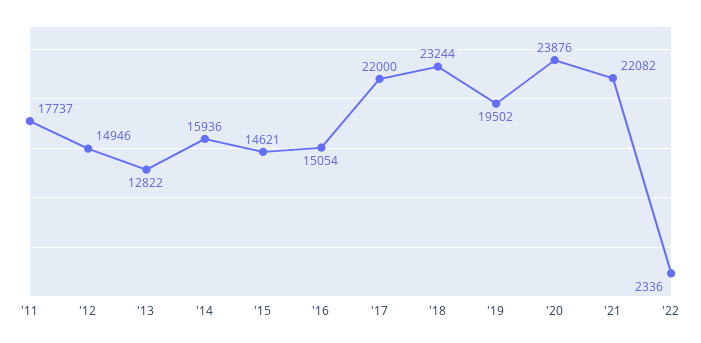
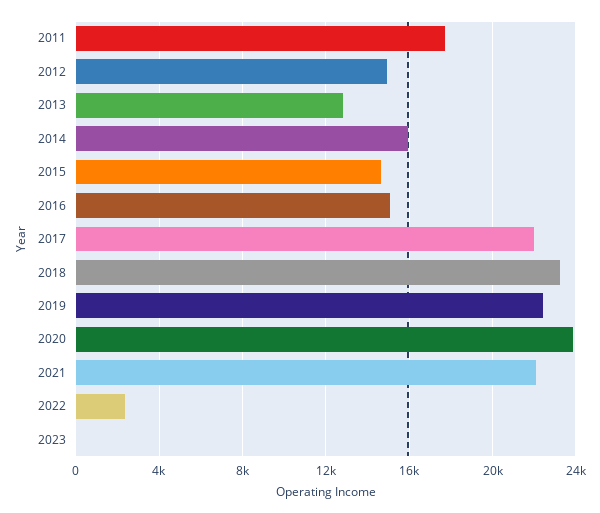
'19: 19502 -> 22500
2023: none -> 0

